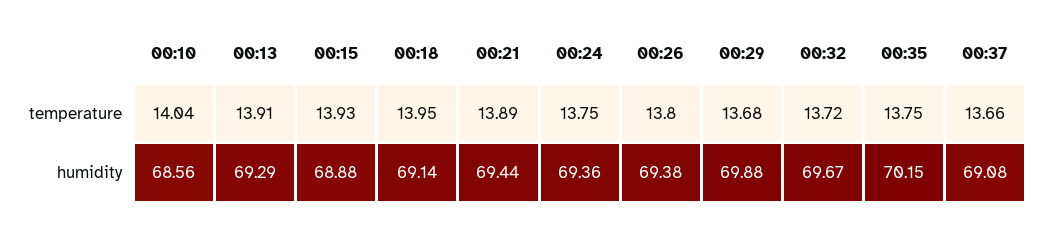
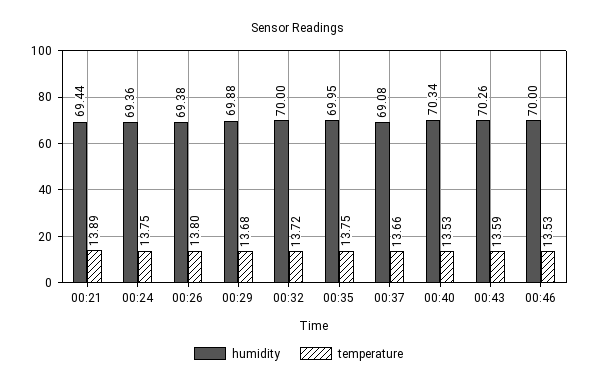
temperature, 00:10: 14.04 -> none
temperature, 00:13: 13.91 -> none
temperature, 00:15: 13.93 -> none
temperature, 00:18: 13.95 -> none
humidity, 00:10: 68.56 -> none
humidity, 00:13: 69.29 -> none
humidity, 00:15: 68.88 -> none
humidity, 00:18: 69.14 -> none
humidity, 00:32: 69.67 -> 70
humidity, 00:35: 70.15 -> 69.95
humidity, 00:40: none -> 70.34
temperature, 00:40: none -> 13.53
humidity, 00:43: none -> 70.26
temperature, 00:43: none -> 13.59
humidity, 00:46: none -> 70
temperature, 00:46: none -> 13.53

